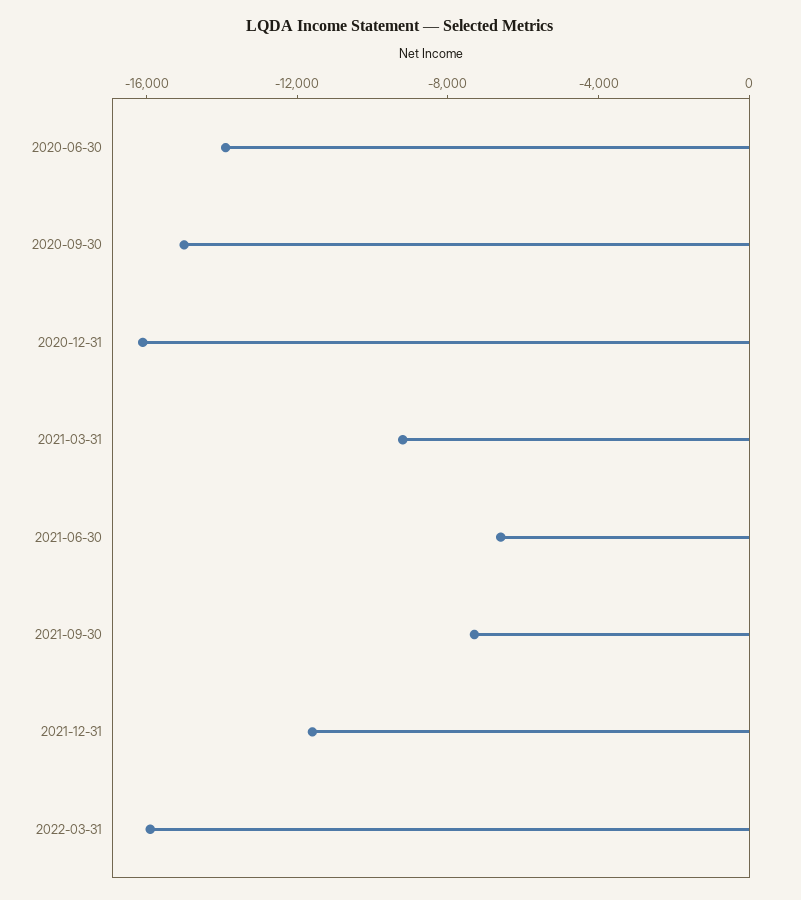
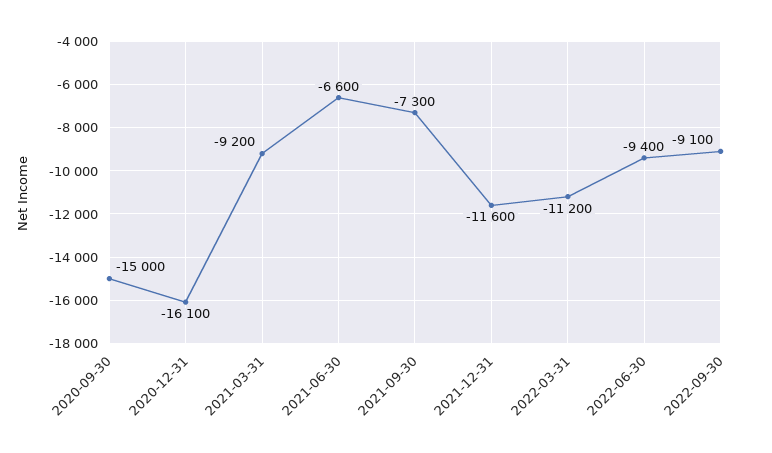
2020-06-30: -14000 -> none
2022-03-31: -16000 -> -11200
2022-06-30: none -> -9400
2022-09-30: none -> -9100

